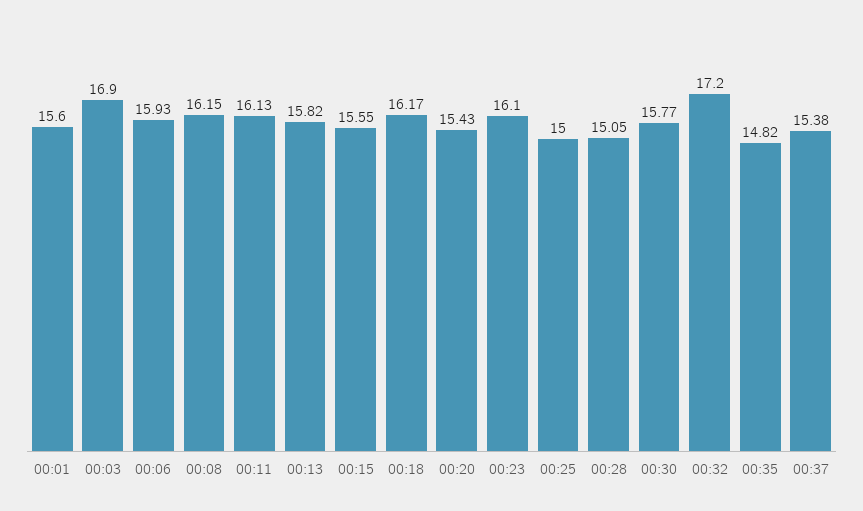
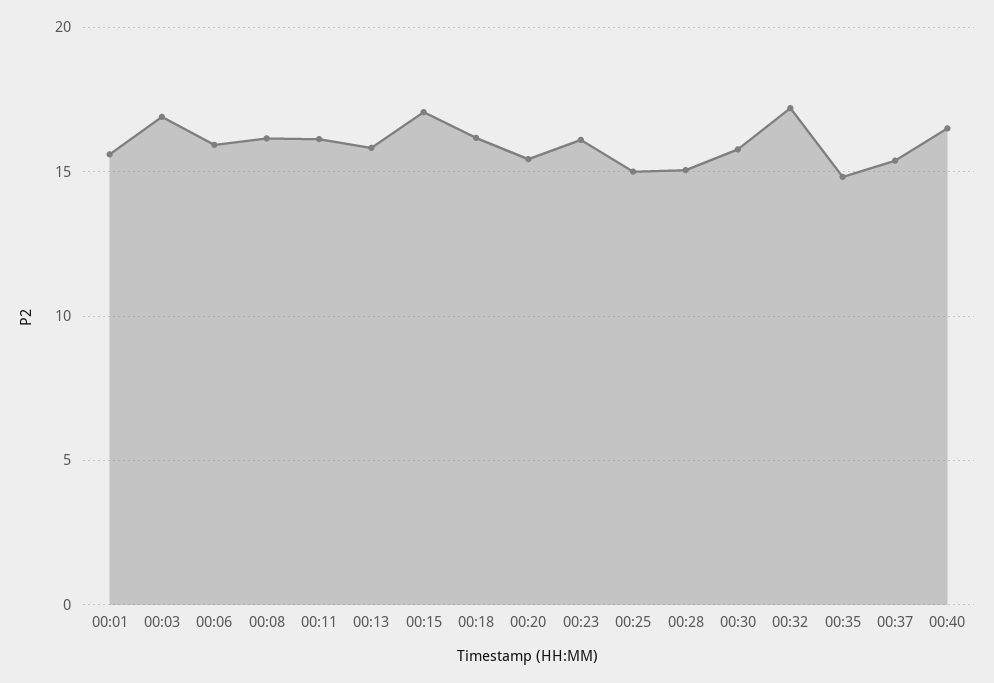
00:15: 15.55 -> 17
00:40: none -> 16.5

